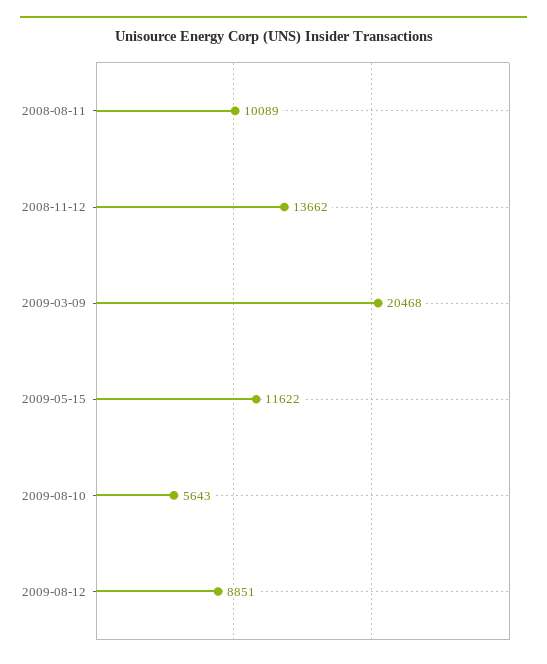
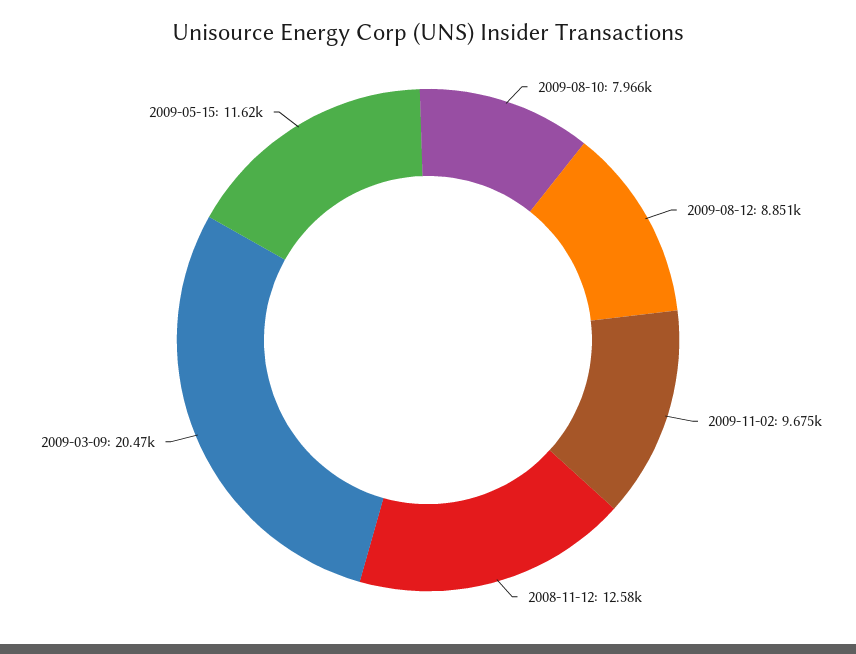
2008-08-11: 10089 -> none
2008-11-12: 13662 -> 12580
2009-08-10: 5643 -> 7966
2009-11-02: none -> 9675

